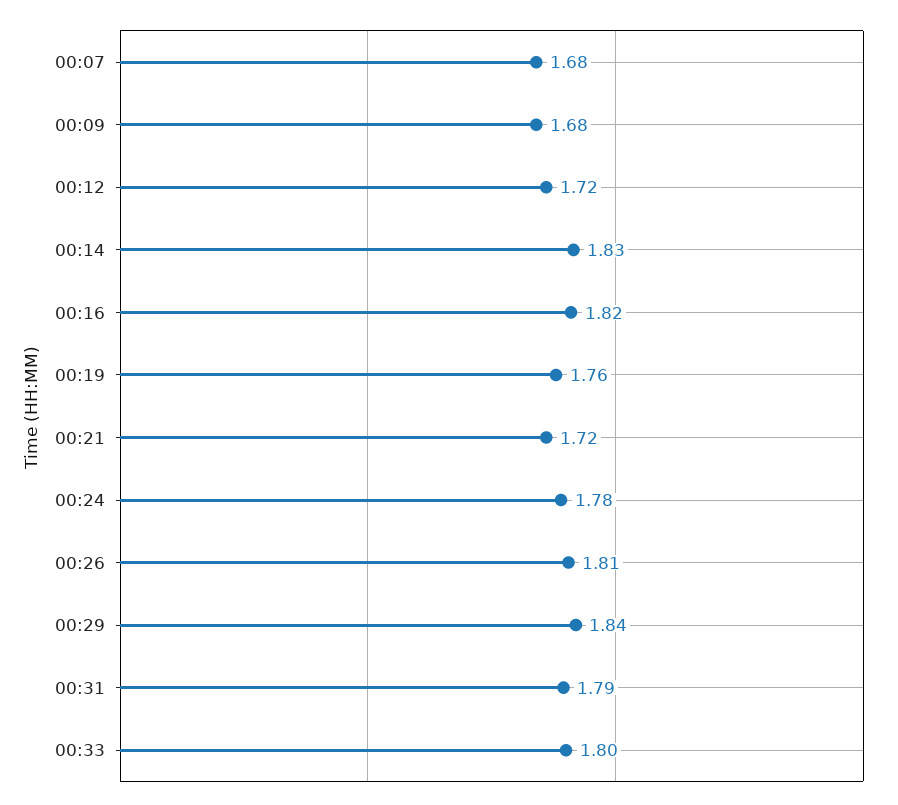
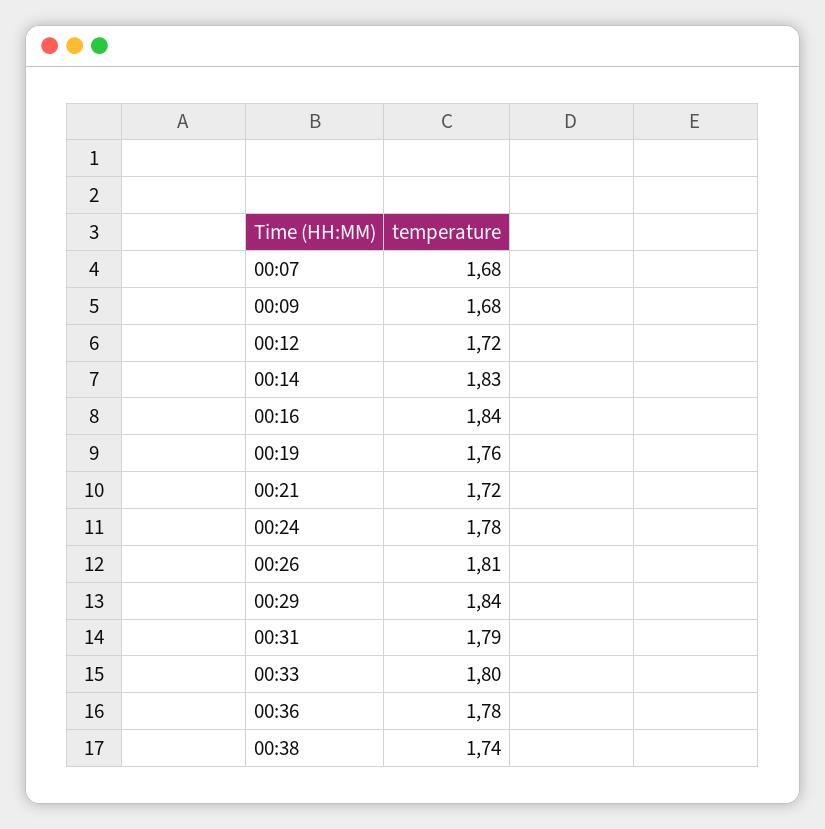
00:16: 1.82 -> 1.84
00:36: none -> 1.78
00:38: none -> 1.74

